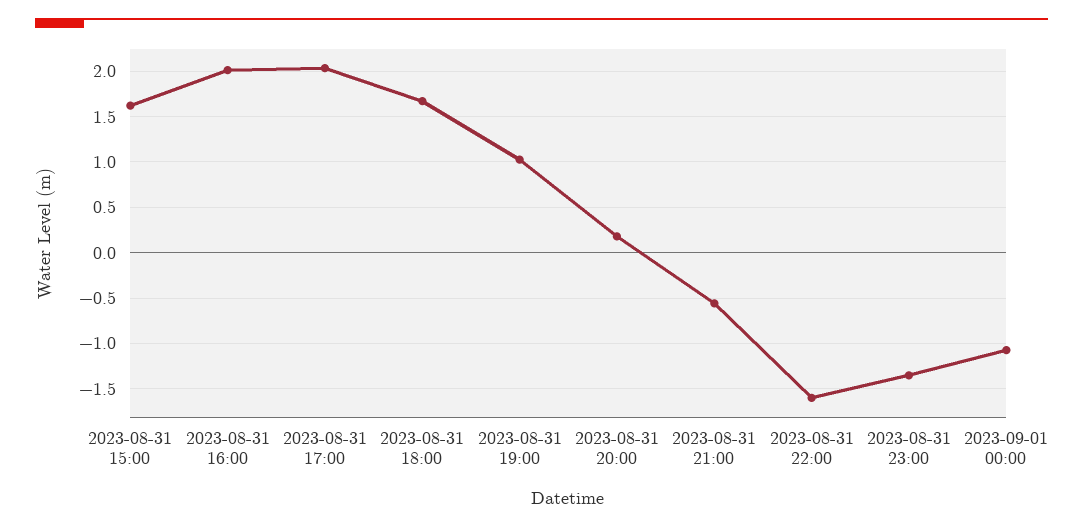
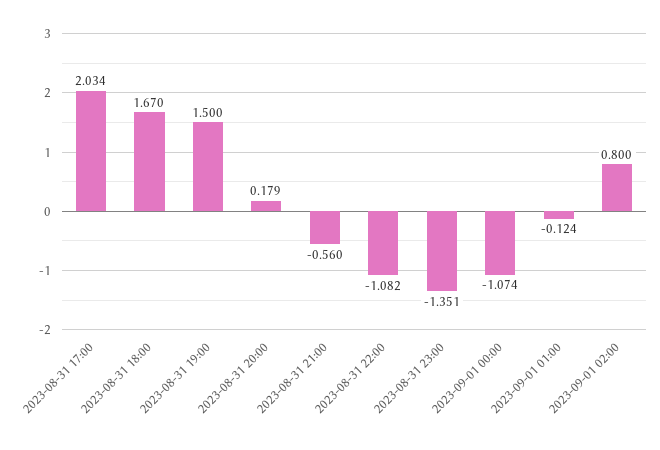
2023-08-31 15:00: 1.6 -> none
2023-08-31 16:00: 2 -> none
2023-08-31 19:00: 1 -> 1.5
2023-08-31 22:00: -1.6 -> -1.082
2023-09-01 01:00: none -> -0.124
2023-09-01 02:00: none -> 0.8

